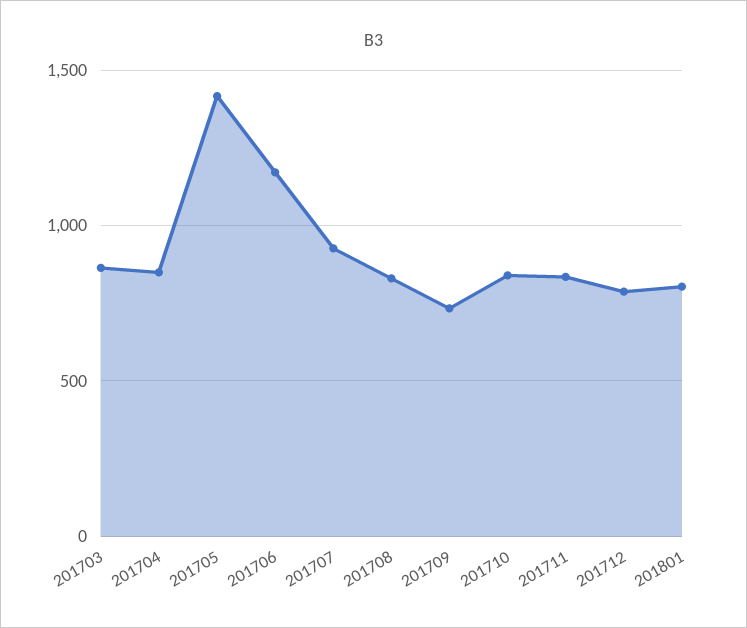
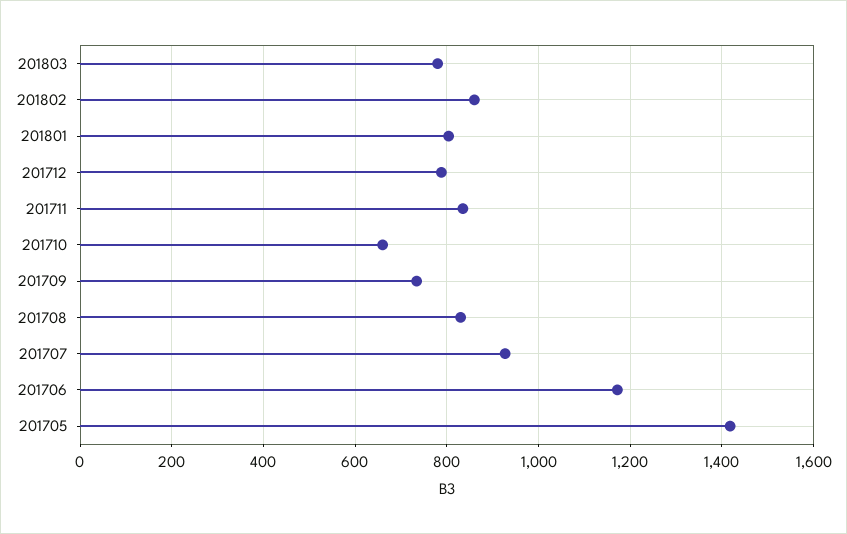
201703: 850 -> none
201704: 850 -> none
201710: 850 -> 660
201803: none -> 780
201802: none -> 860

